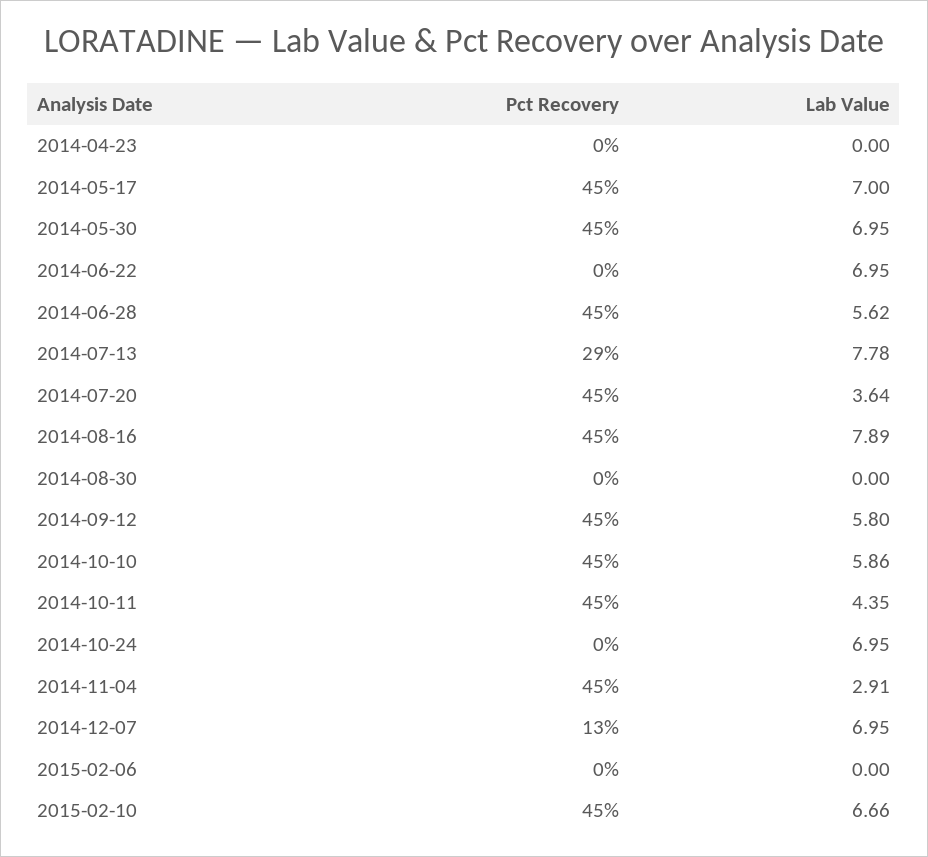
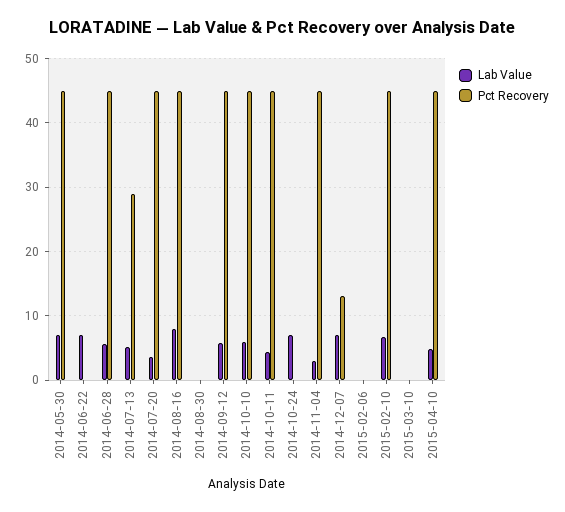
Pct Recovery, 2014-04-23: 0 -> none
Lab Value, 2014-04-23: 0 -> none
Pct Recovery, 2014-05-17: 45 -> none
Lab Value, 2014-05-17: 7 -> none
Lab Value, 2014-07-13: 7.78 -> 5
Lab Value, 2015-03-10: none -> 0
Pct Recovery, 2015-03-10: none -> 0
Lab Value, 2015-04-10: none -> 5
Pct Recovery, 2015-04-10: none -> 45

